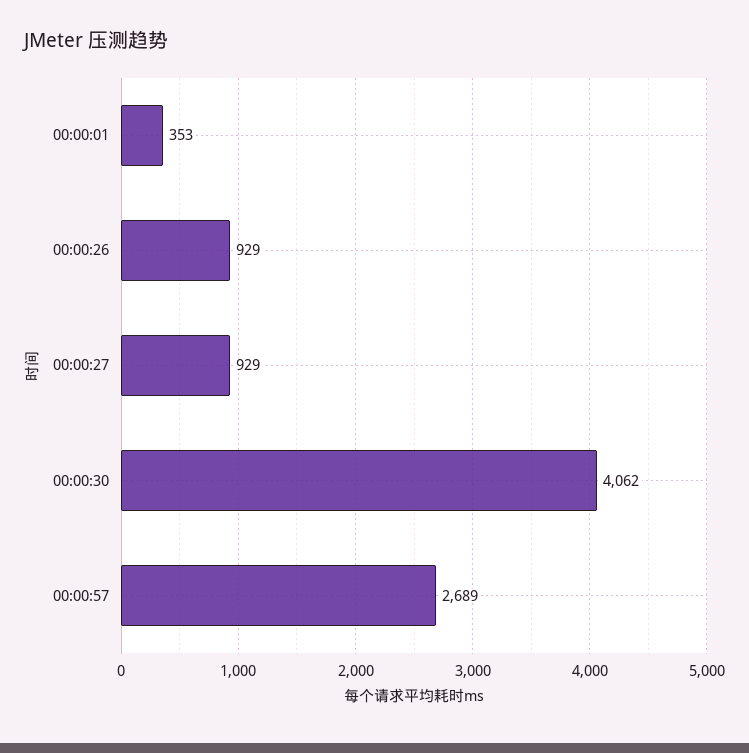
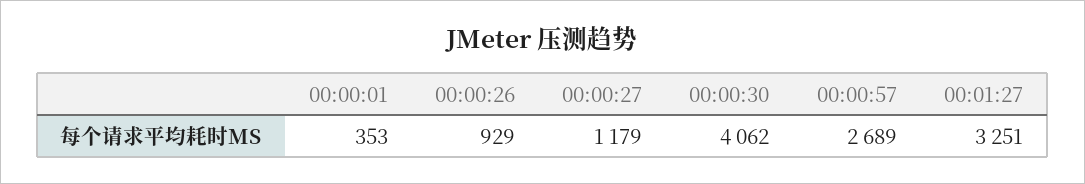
00:00:27: 929 -> 1179
00:01:27: none -> 3251

